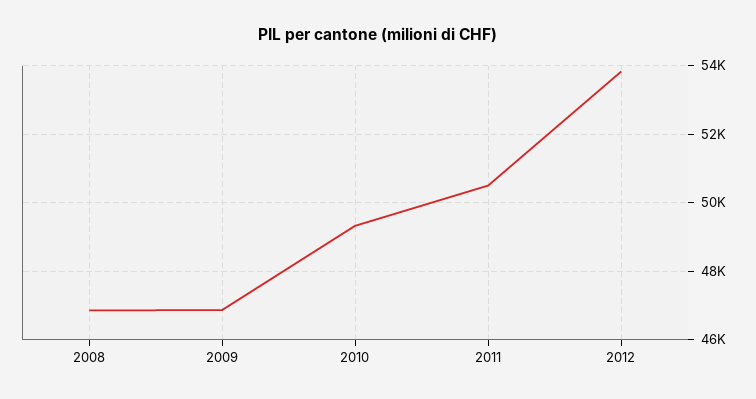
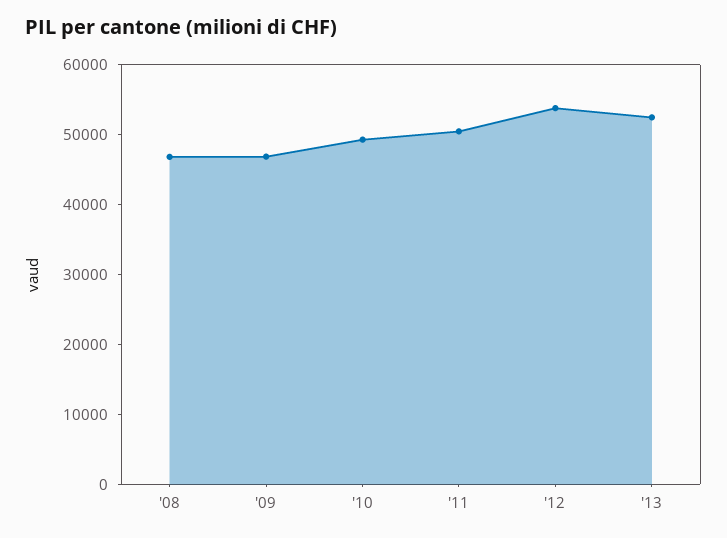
'13: none -> 52000

